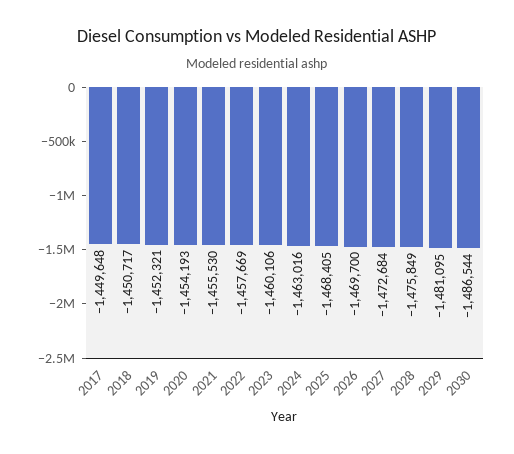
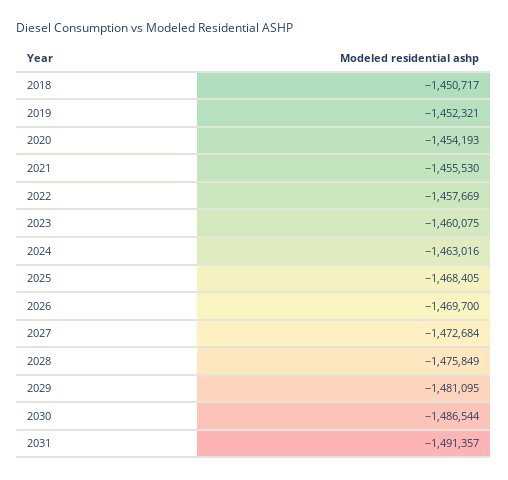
2017: -1449648 -> none
2023: -1460106 -> -1460075
2031: none -> -1491357

